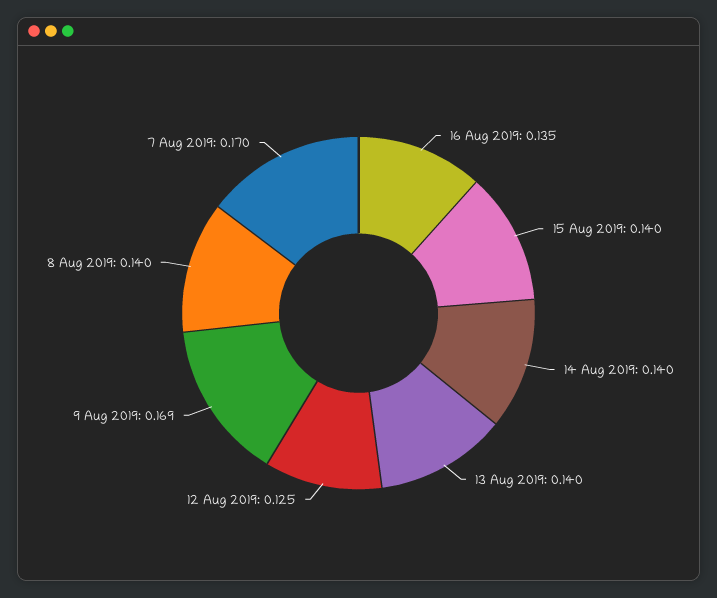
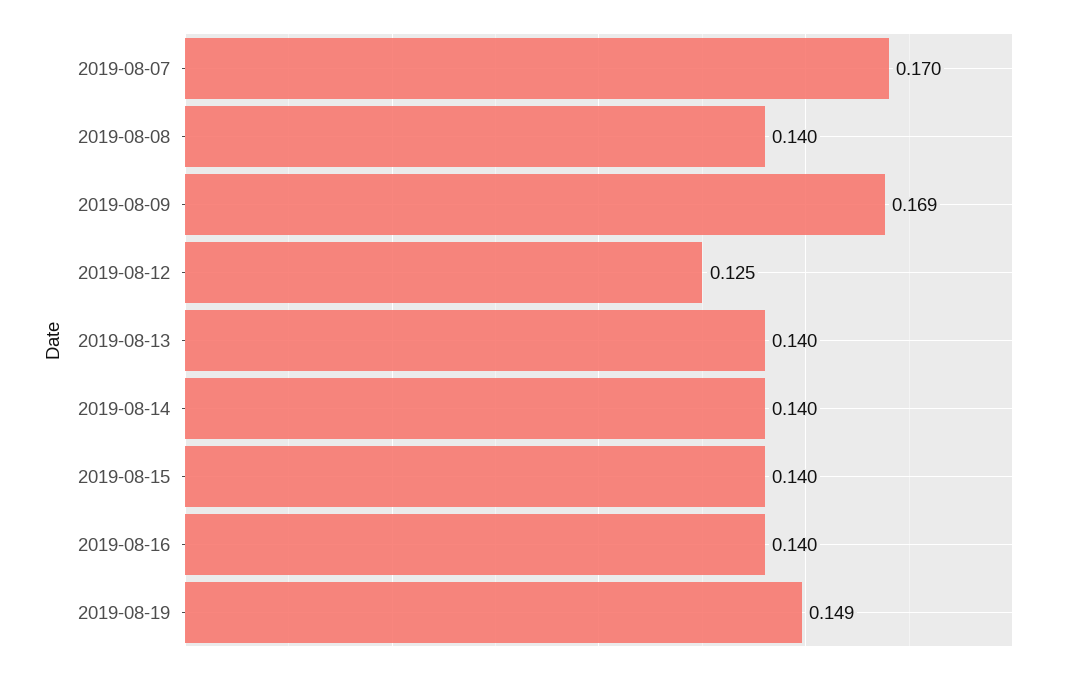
16 Aug 2019: 0.135 -> 0.14
2019-08-19: none -> 0.149

